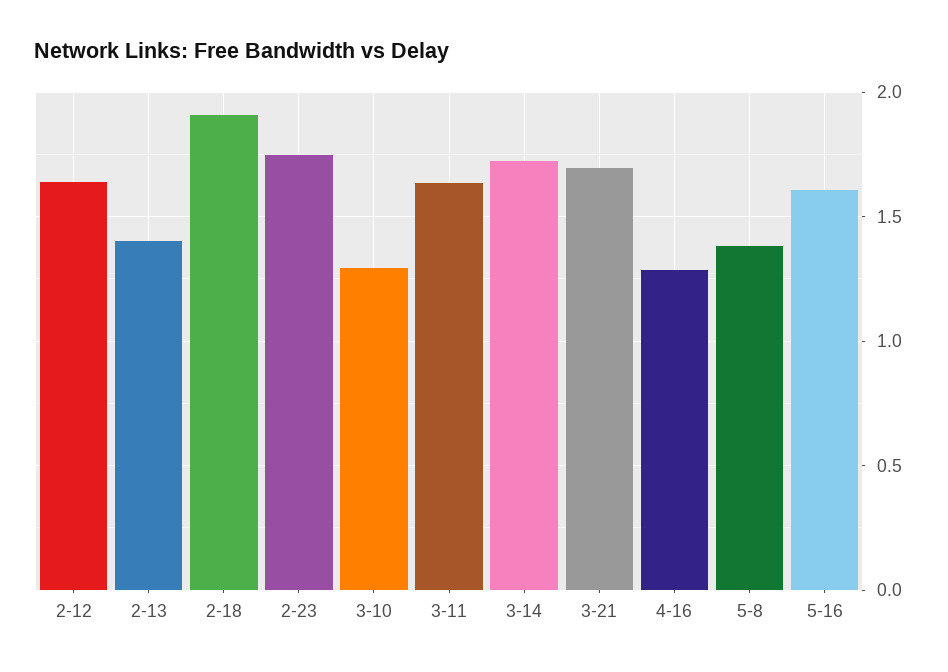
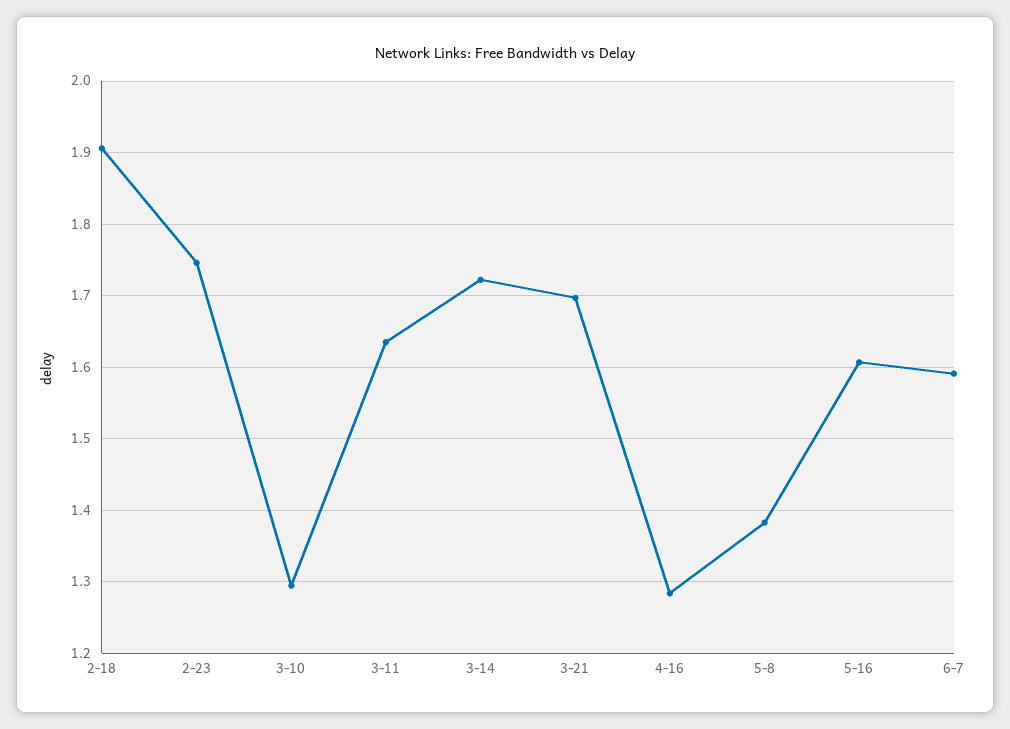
2-12: 1.65 -> none
2-13: 1.4 -> none
6-7: none -> 1.59

